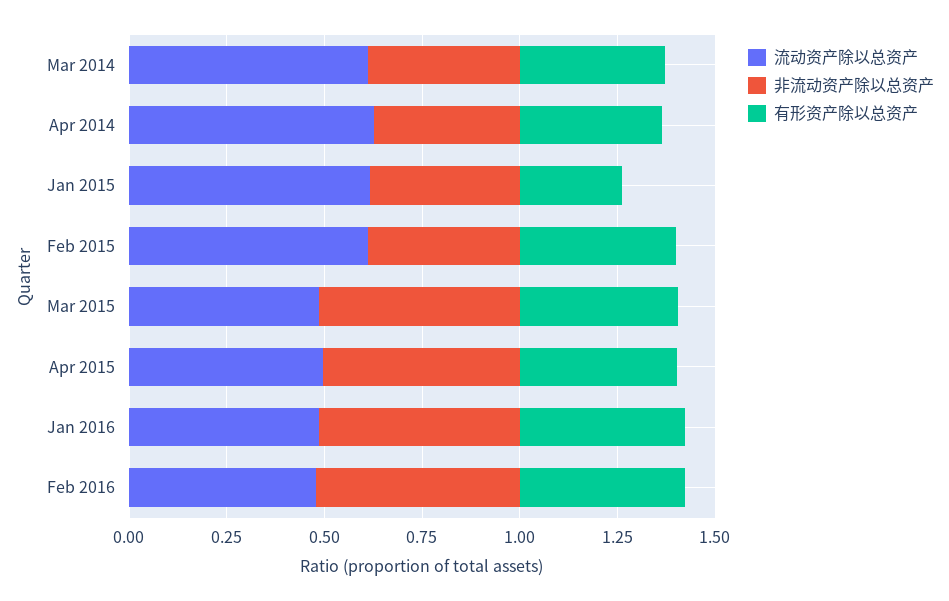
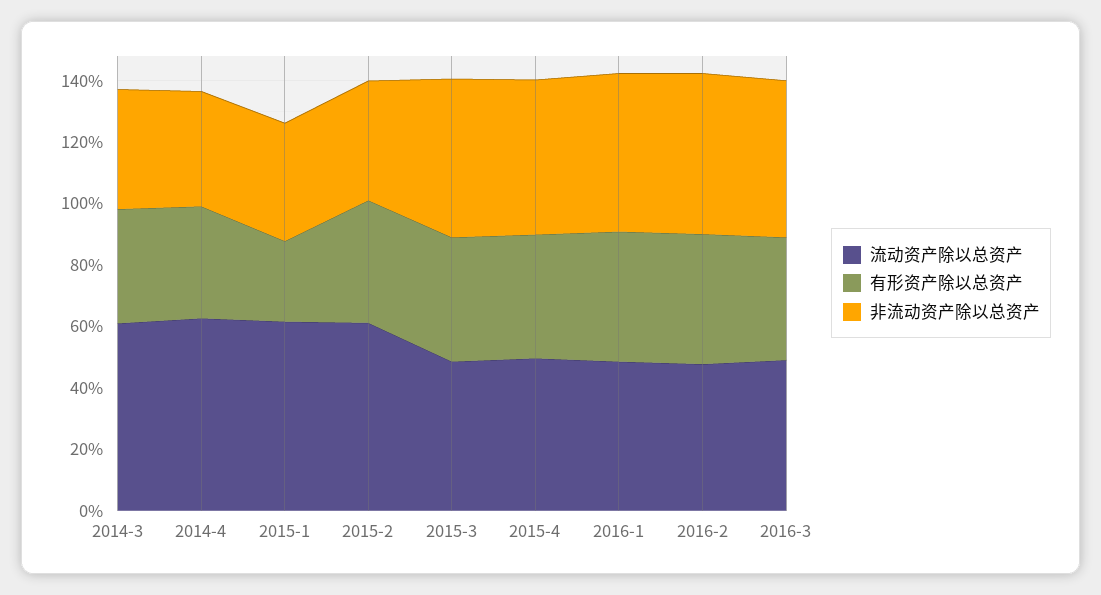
流动资产除以总资产, 2016-3: none -> 0.5
有形资产除以总资产, 2016-3: none -> 0.4
非流动资产除以总资产, 2016-3: none -> 0.5

